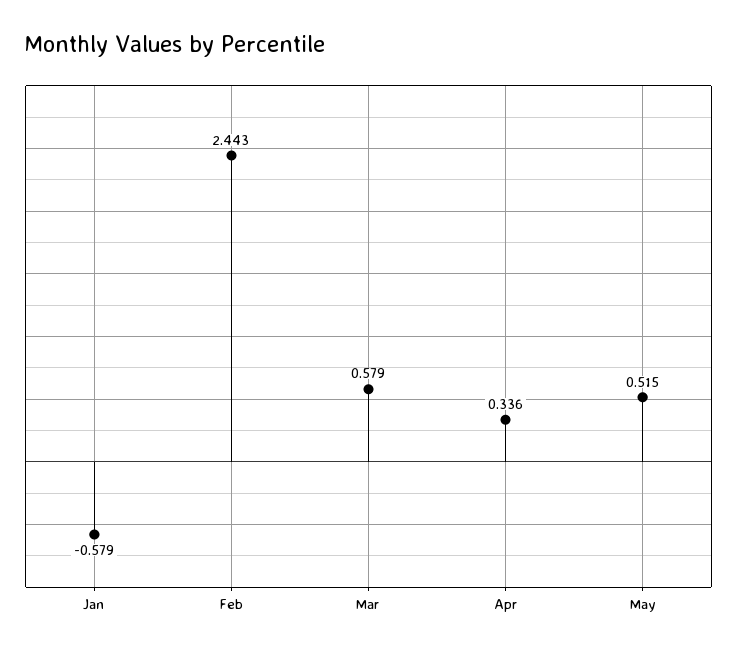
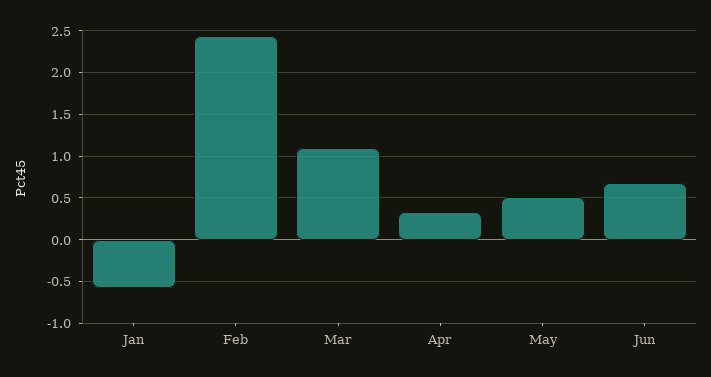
Mar: 0.579 -> 1.1
Jun: none -> 0.7

